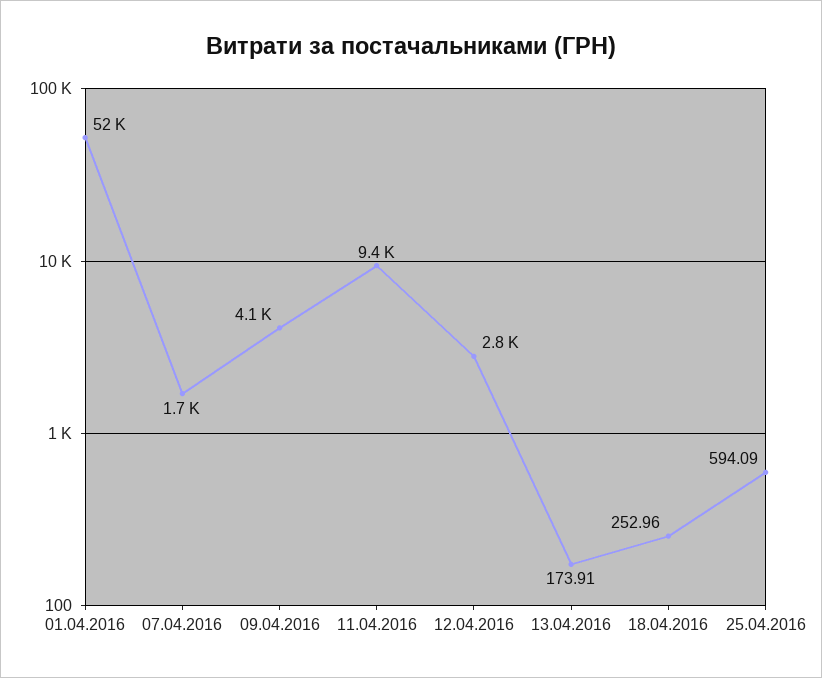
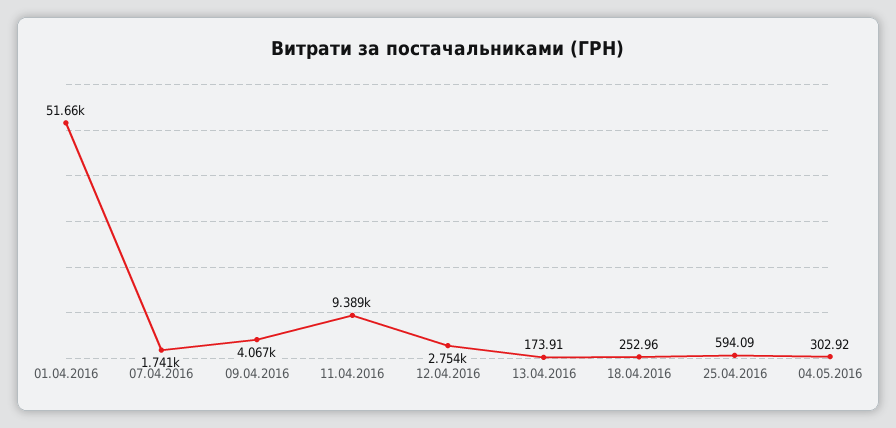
04.05.2016: none -> 302.92

